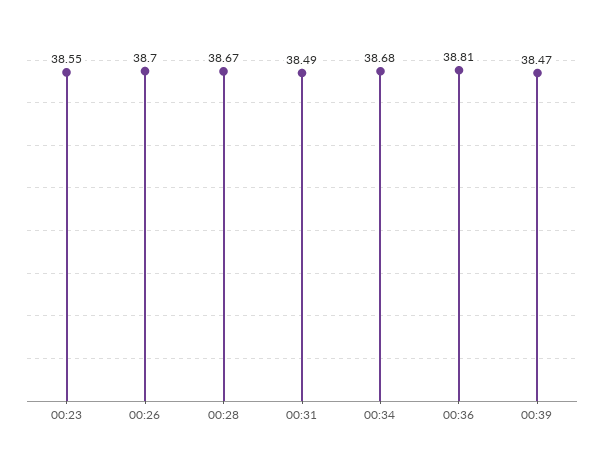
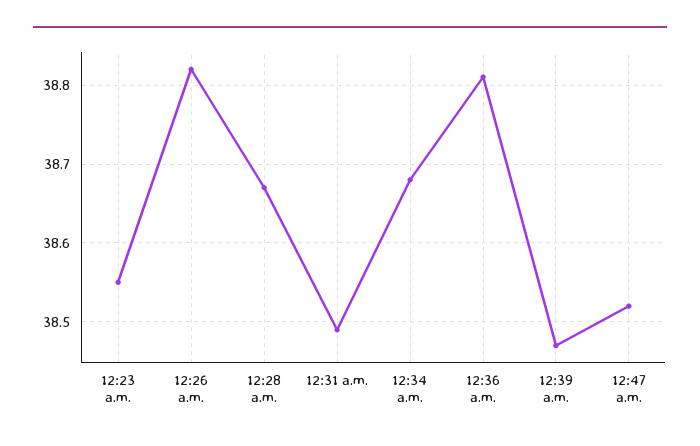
00:26: 38.7 -> 38.82
12:47 a.m.: none -> 38.52

